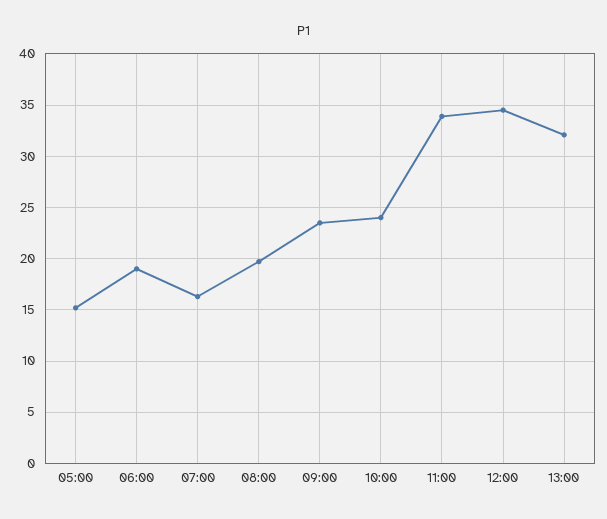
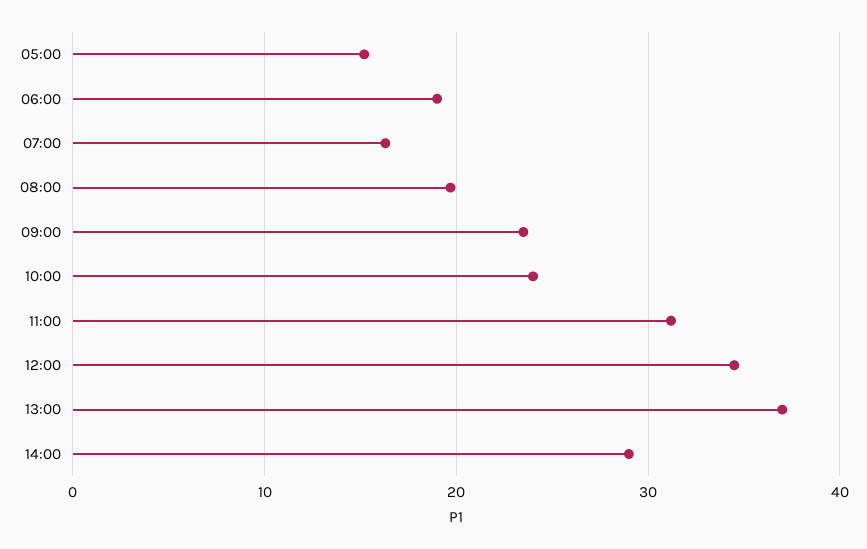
11:00: 34 -> 31
13:00: 32 -> 37
14:00: none -> 29

